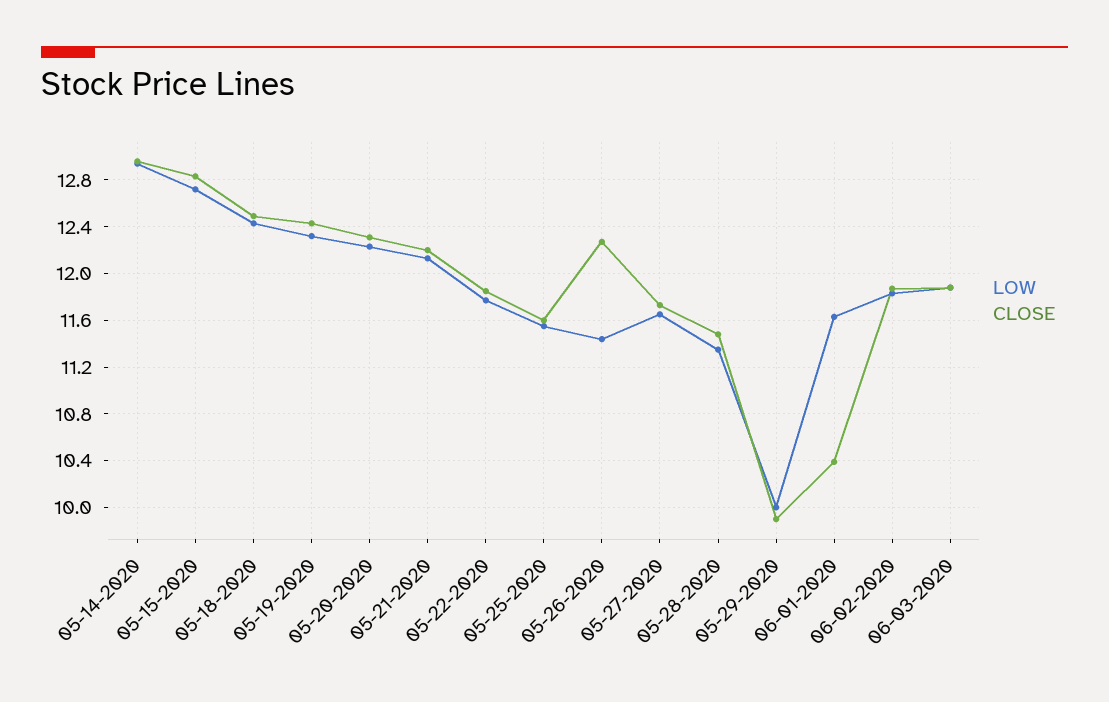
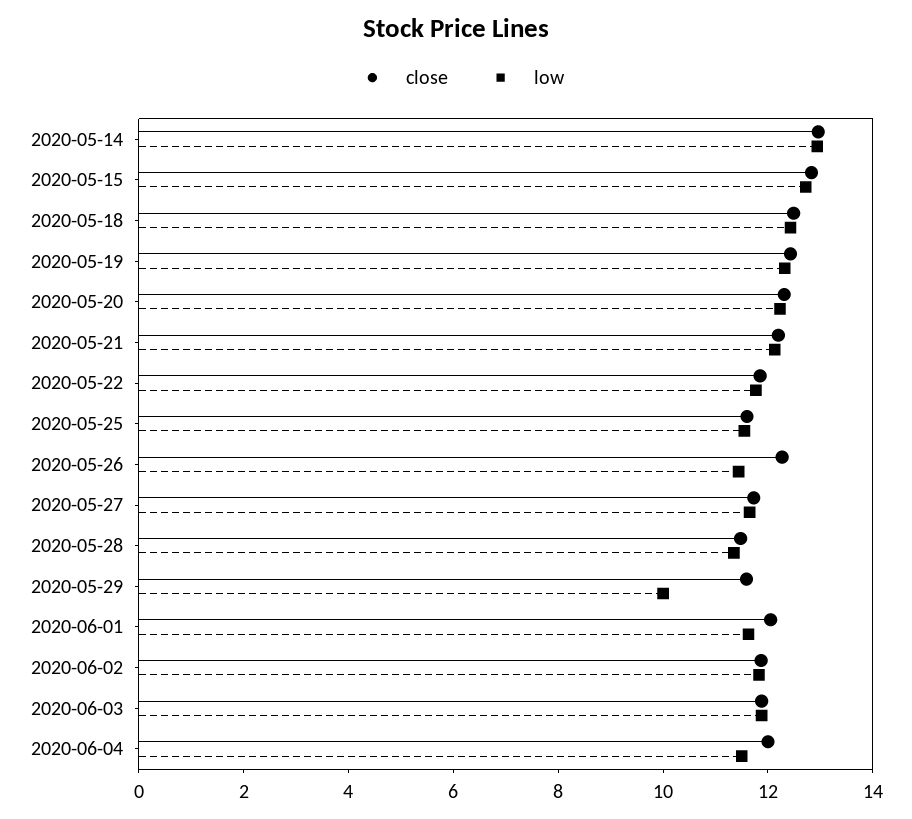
CLOSE, 05-29-2020: 9.9 -> 11.5
CLOSE, 06-01-2020: 10.4 -> 12
CLOSE, 2020-06-04: none -> 12
LOW, 2020-06-04: none -> 11.5

